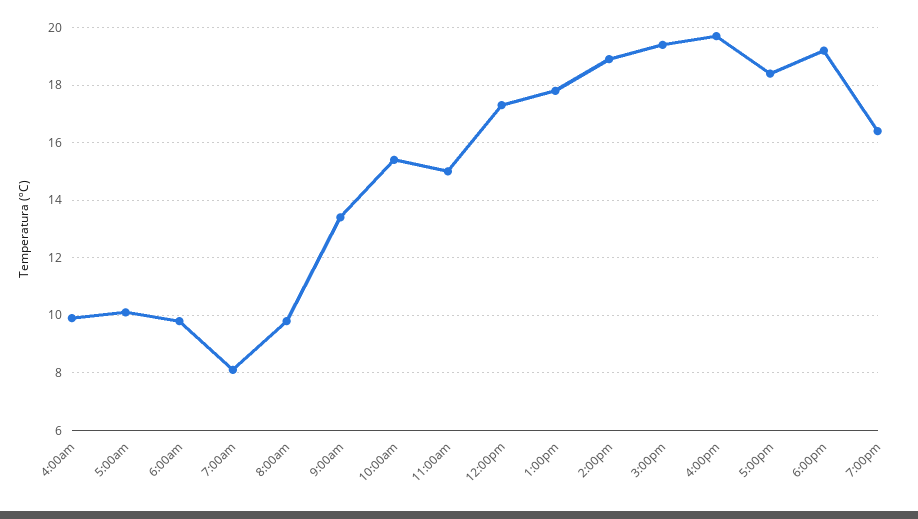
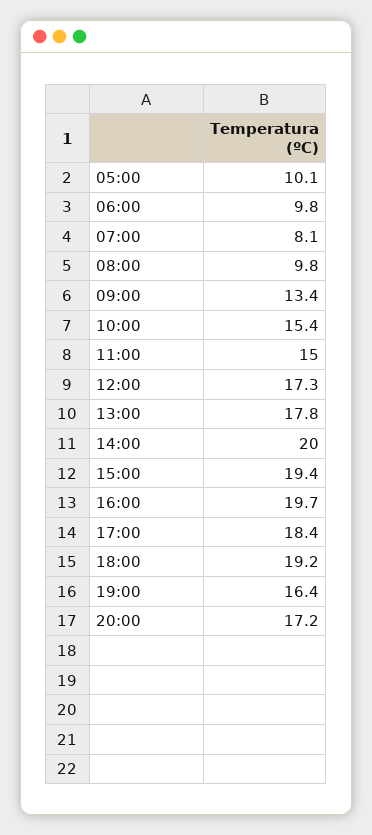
4:00am: 10 -> none
2:00pm: 19 -> 20
20:00: none -> 17.2

